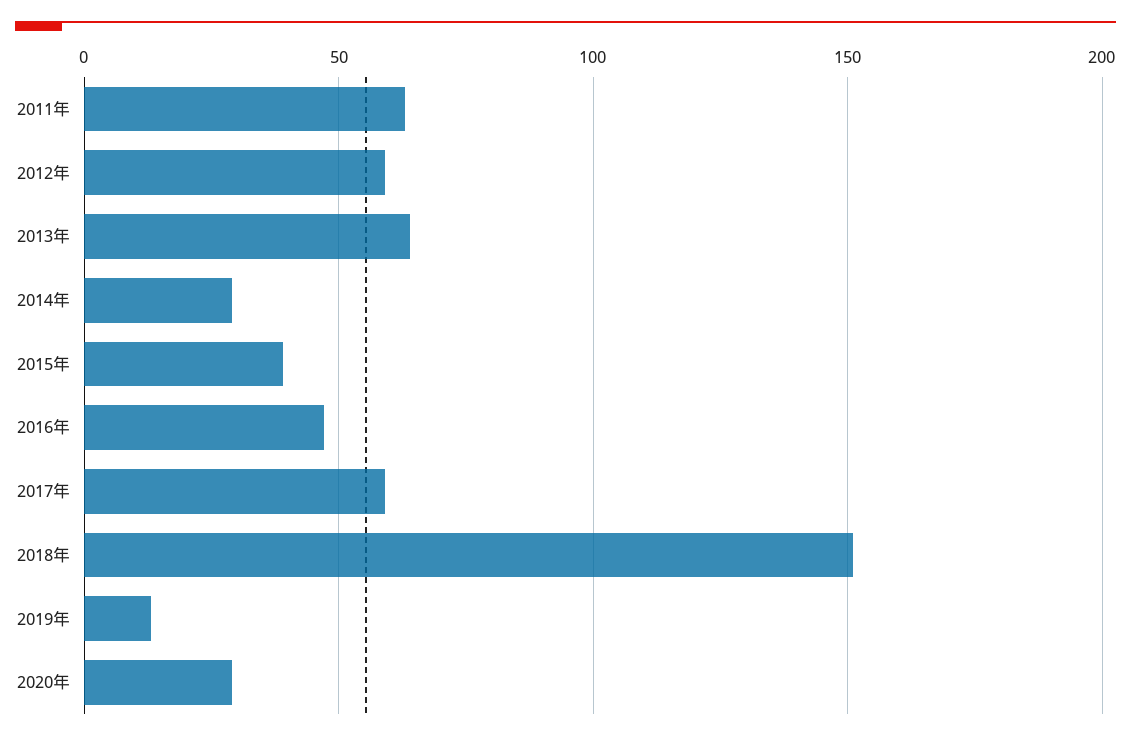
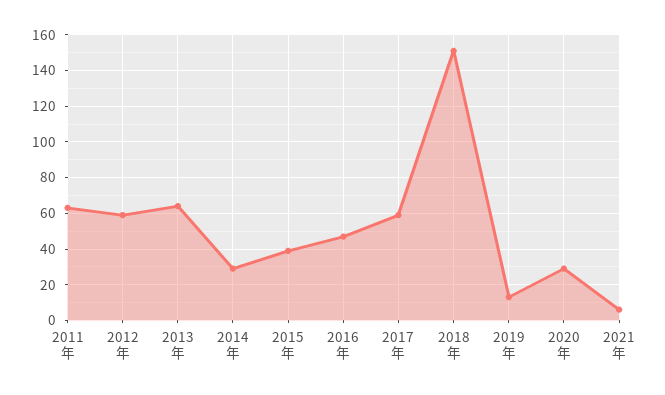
2021年: none -> 5

